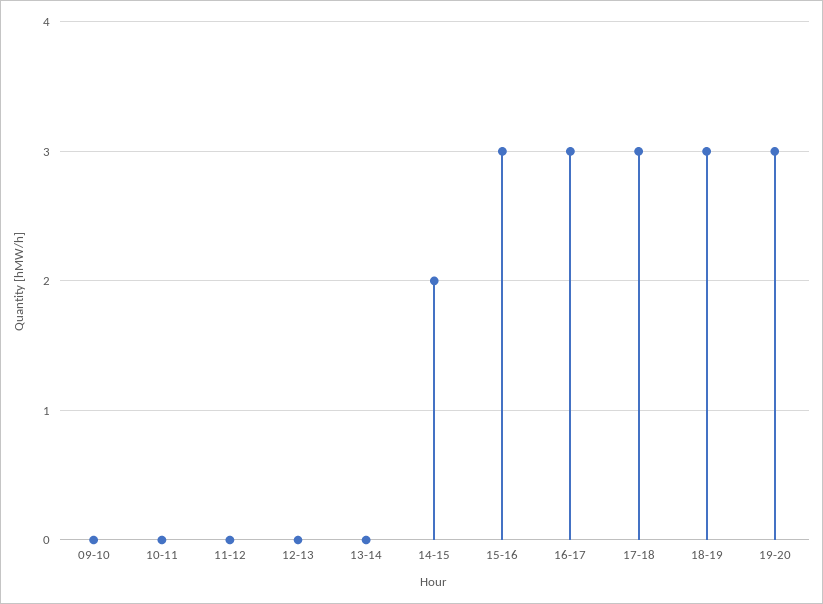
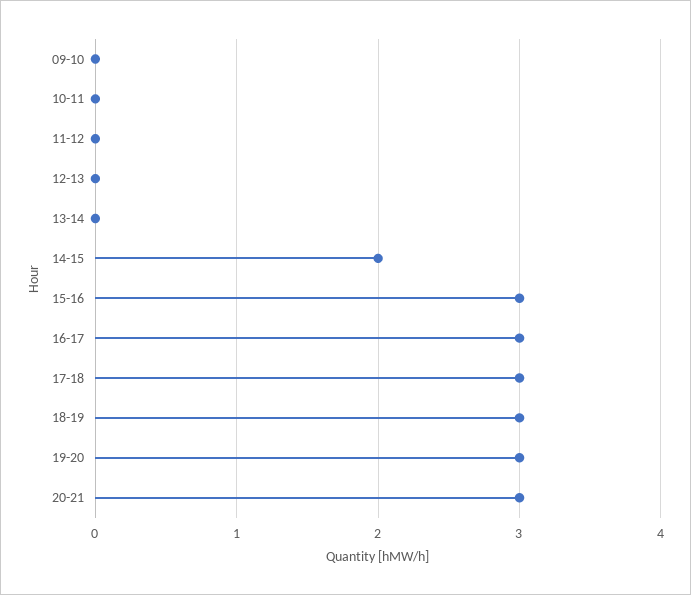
20-21: none -> 3

